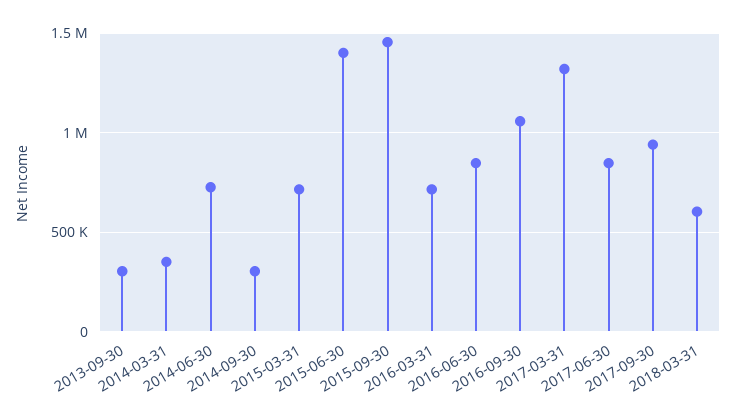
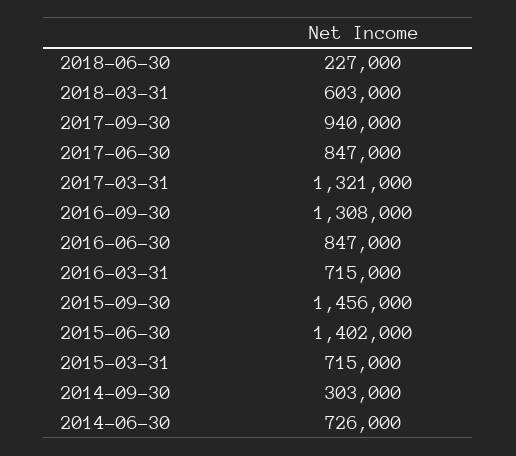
2013-09-30: 300000 -> none
2014-03-31: 350000 -> none
2016-09-30: 1050000 -> 1308000
2018-06-30: none -> 227000

